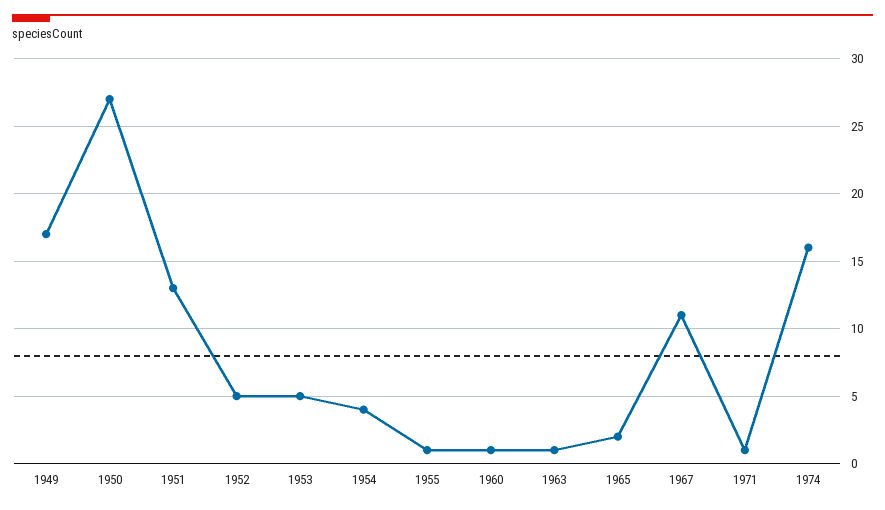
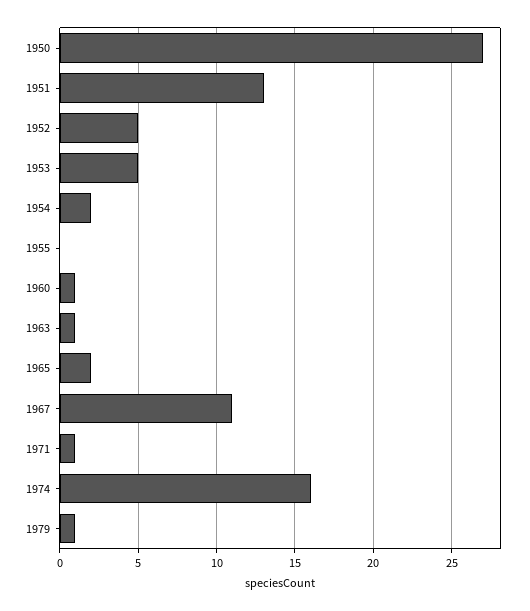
1949: 17 -> none
1954: 4 -> 2
1955: 1 -> 0
1979: none -> 1

